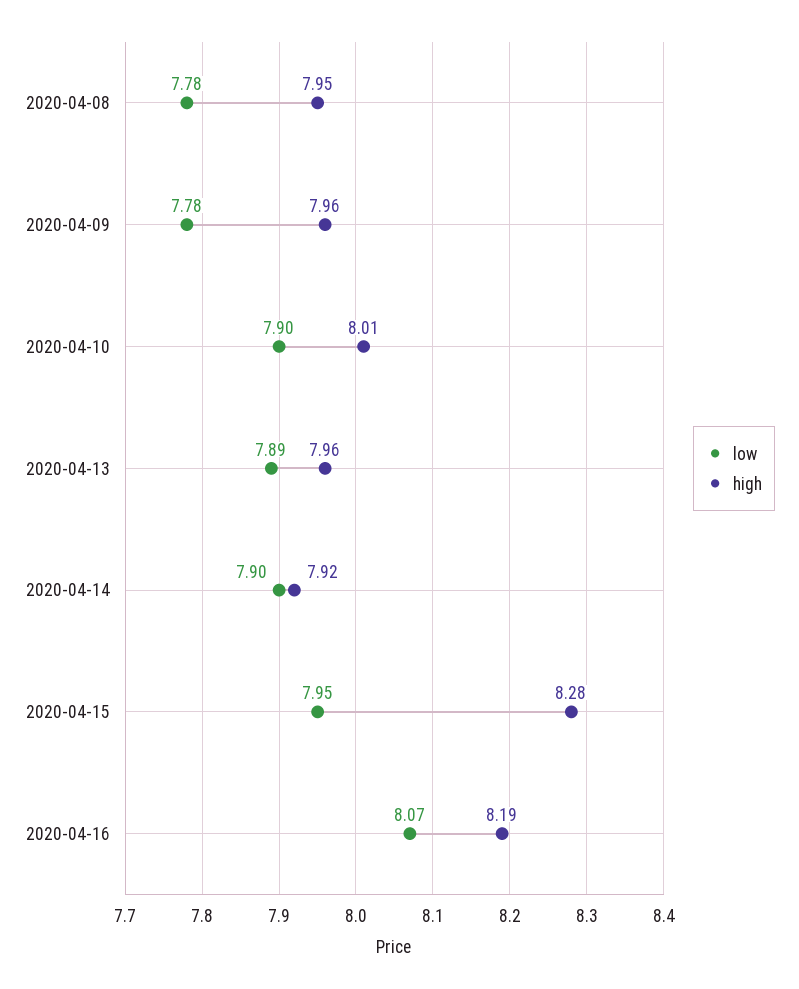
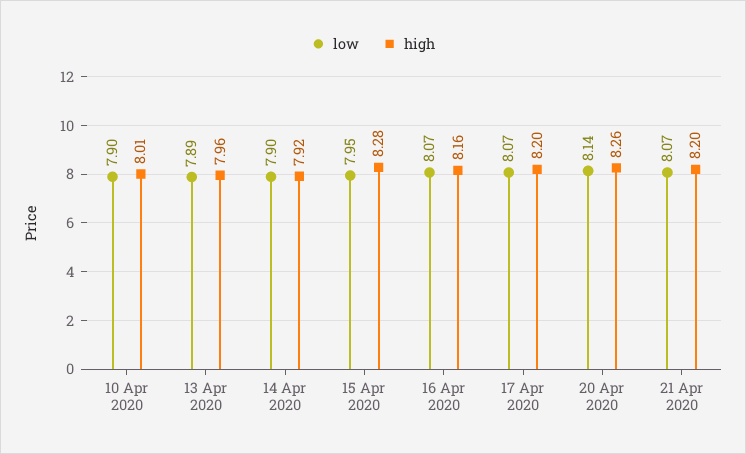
low, 2020-04-08: 7.78 -> none
high, 2020-04-08: 7.95 -> none
low, 2020-04-09: 7.78 -> none
high, 2020-04-09: 7.96 -> none
high, 2020-04-16: 8.19 -> 8.16
low, 17 Apr 2020: none -> 8.07
high, 17 Apr 2020: none -> 8.2
low, 20 Apr 2020: none -> 8.14
high, 20 Apr 2020: none -> 8.26
low, 21 Apr 2020: none -> 8.07
high, 21 Apr 2020: none -> 8.2

